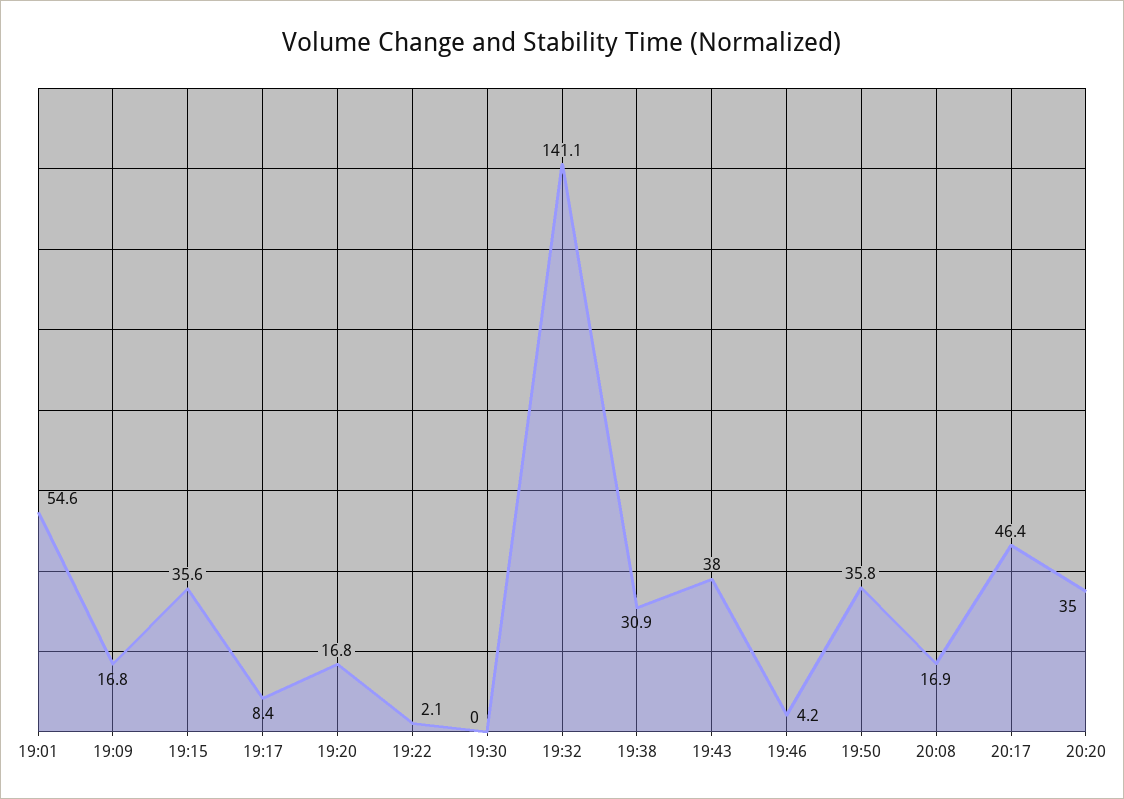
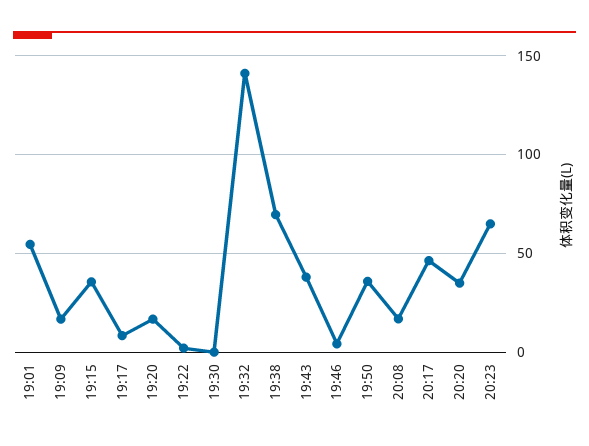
19:38: 30.9 -> 70
20:23: none -> 65

